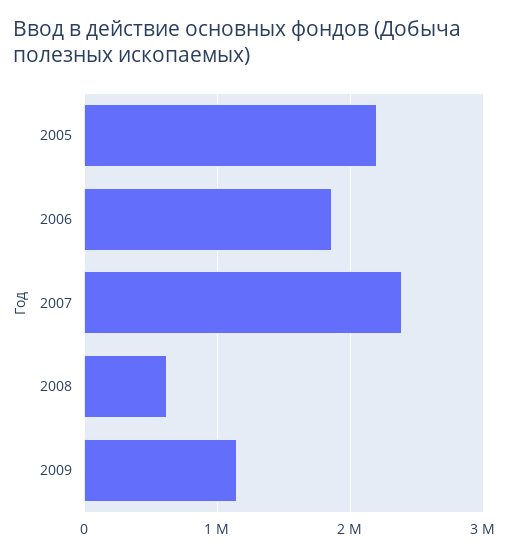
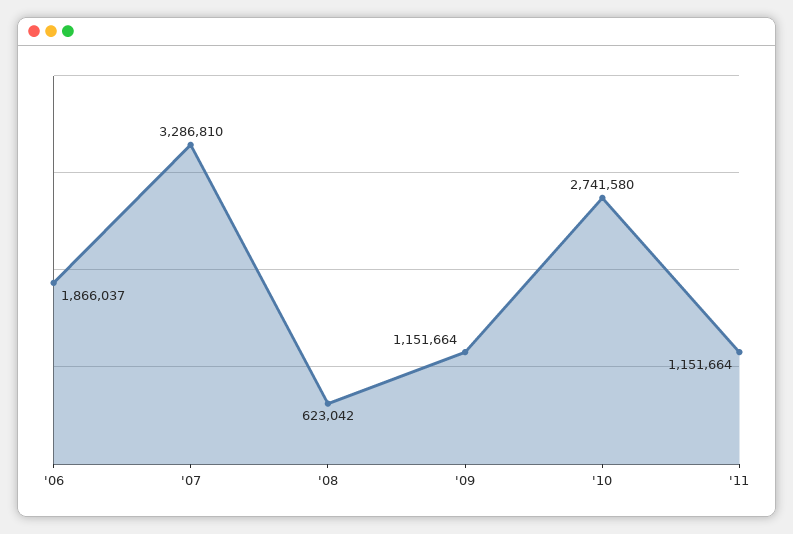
2005: 2200000 -> none
2007: 2400000 -> 3286810
'10: none -> 2741580
'11: none -> 1151664

